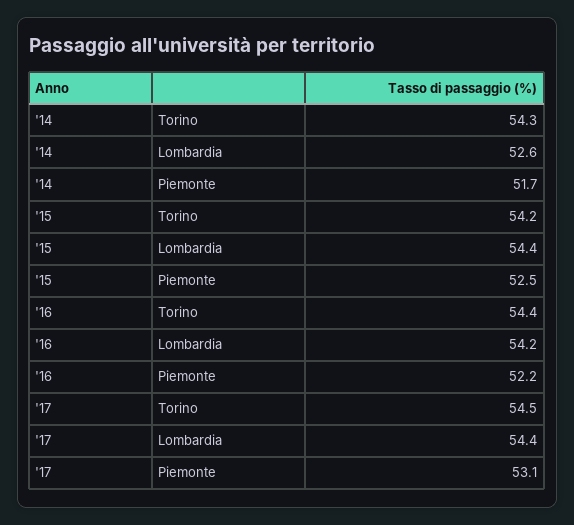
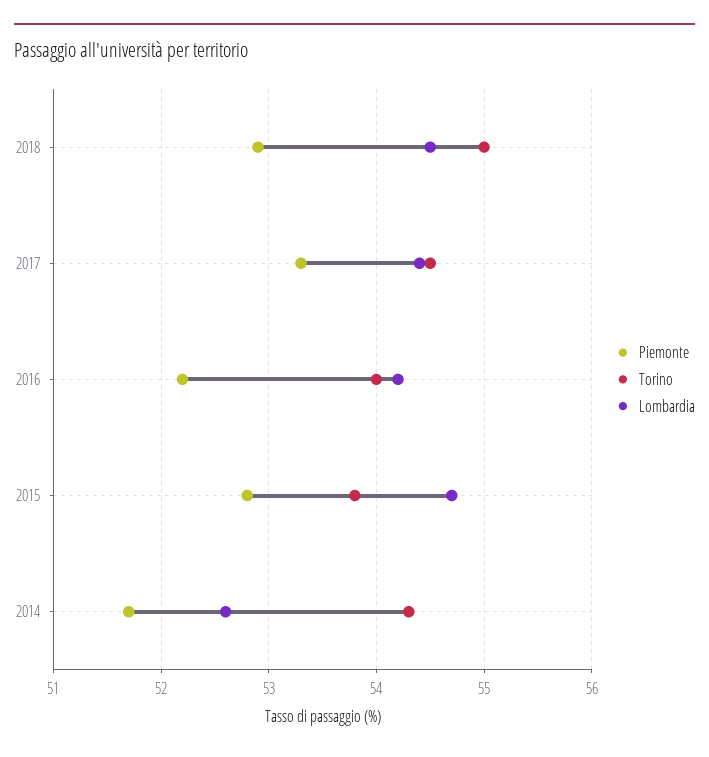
Torino, '15: 54.2 -> 53.8
Lombardia, '15: 54.4 -> 54.7
Piemonte, '15: 52.5 -> 52.8
Torino, '16: 54.4 -> 54
Piemonte, '17: 53.1 -> 53.3
Piemonte, 2018: none -> 52.9
Torino, 2018: none -> 55
Lombardia, 2018: none -> 54.5

